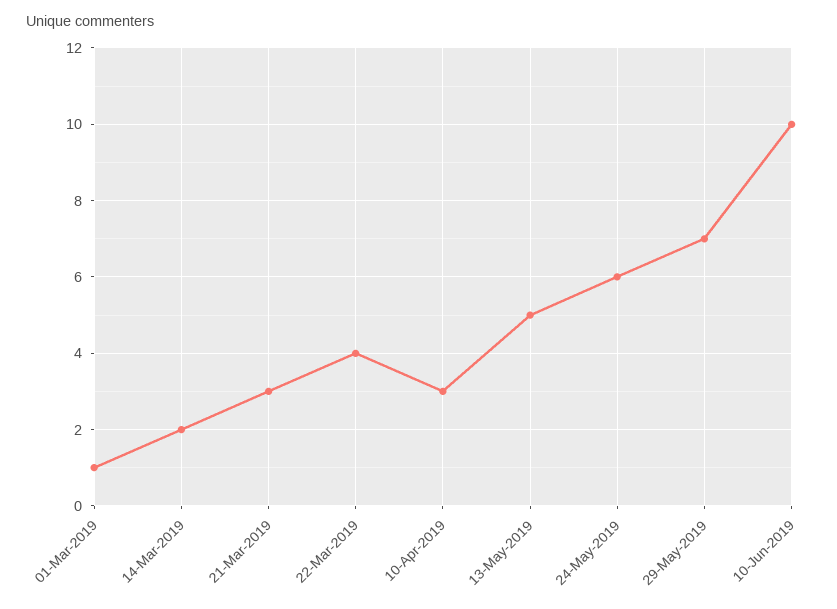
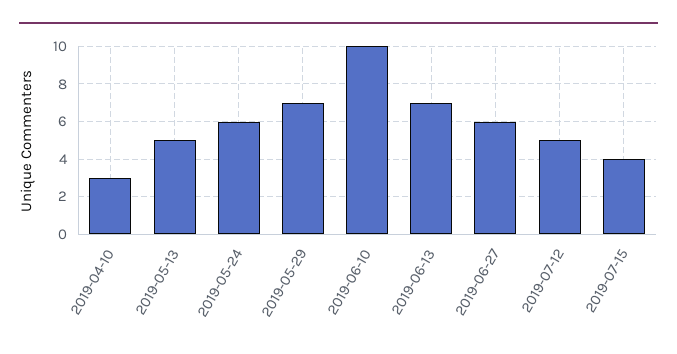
01-Mar-2019: 1 -> none
14-Mar-2019: 2 -> none
21-Mar-2019: 3 -> none
22-Mar-2019: 4 -> none
2019-06-13: none -> 7
2019-06-27: none -> 6
2019-07-12: none -> 5
2019-07-15: none -> 4

